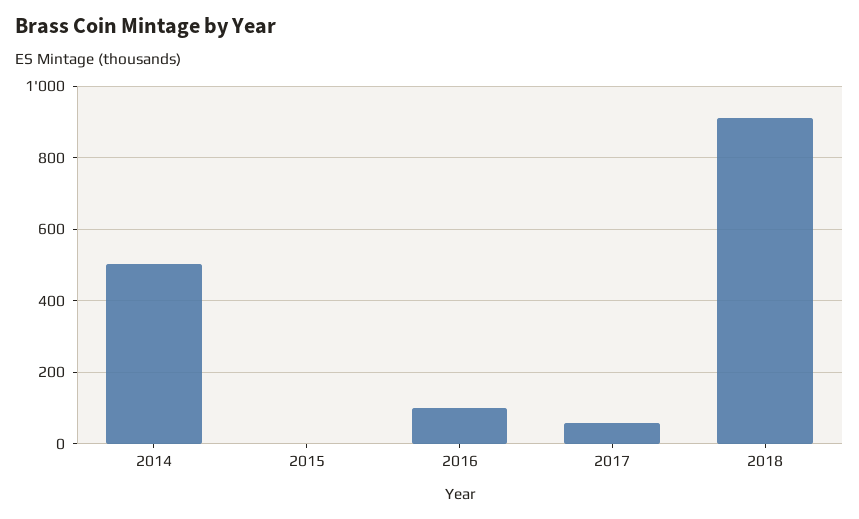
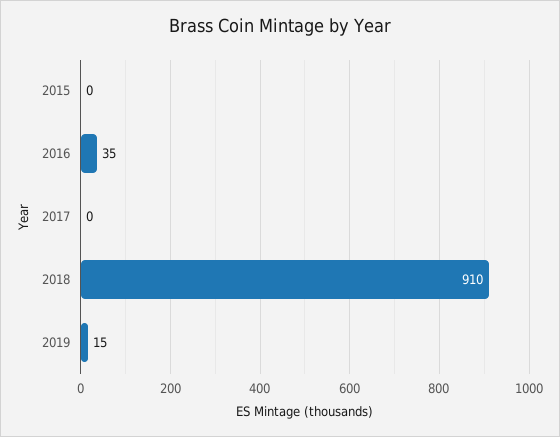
2014: 500 -> none
2016: 100 -> 35
2017: 60 -> 0
2019: none -> 15

